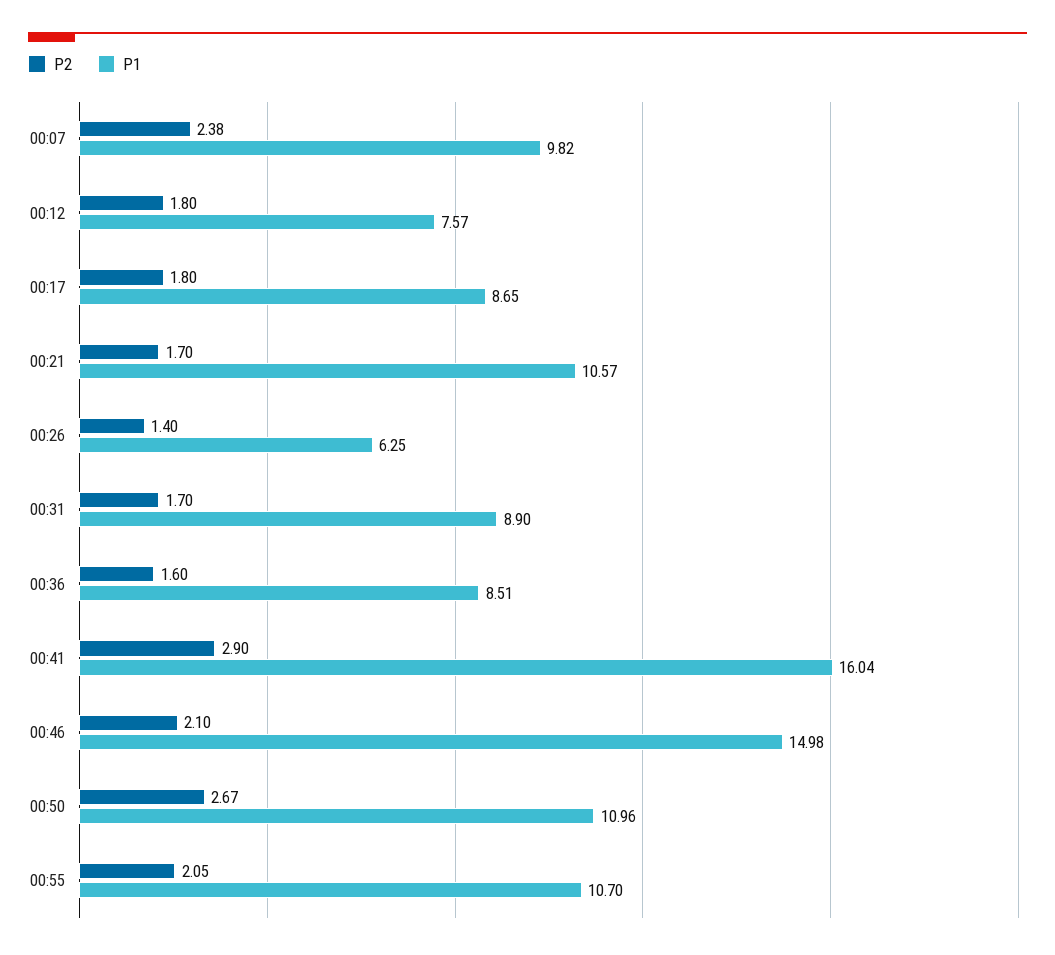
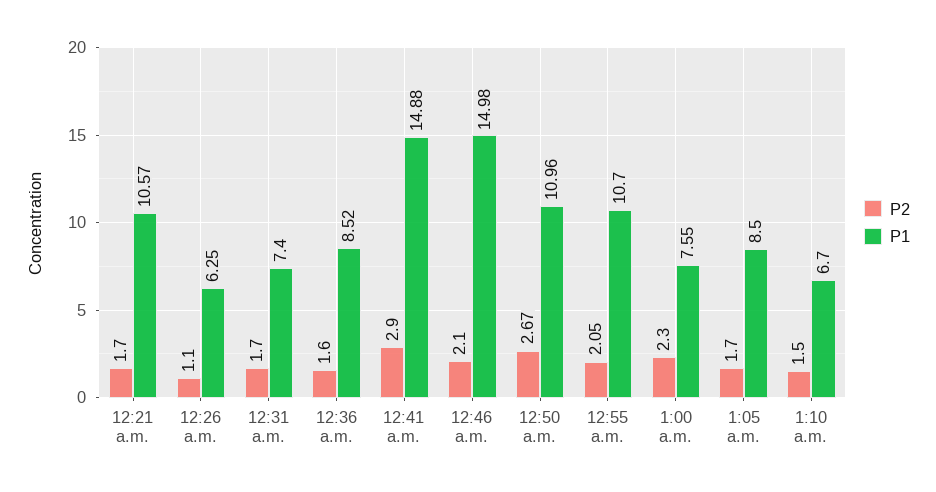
P2, 00:07: 2.38 -> none
P1, 00:07: 9.82 -> none
P2, 00:12: 1.8 -> none
P1, 00:12: 7.57 -> none
P2, 00:17: 1.8 -> none
P1, 00:17: 8.65 -> none
P2, 00:26: 1.4 -> 1.1
P1, 00:31: 8.9 -> 7.4
P1, 00:36: 8.51 -> 8.52
P1, 00:41: 16.04 -> 14.88
P2, 1:00 a.m.: none -> 2.3
P1, 1:00 a.m.: none -> 7.55
P2, 1:05 a.m.: none -> 1.7
P1, 1:05 a.m.: none -> 8.5
P2, 1:10 a.m.: none -> 1.5
P1, 1:10 a.m.: none -> 6.7

